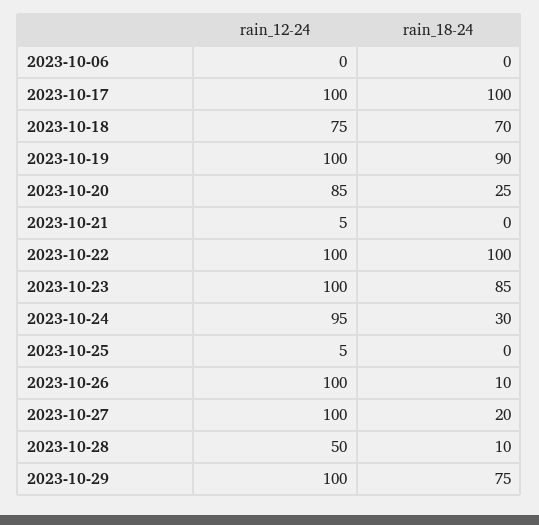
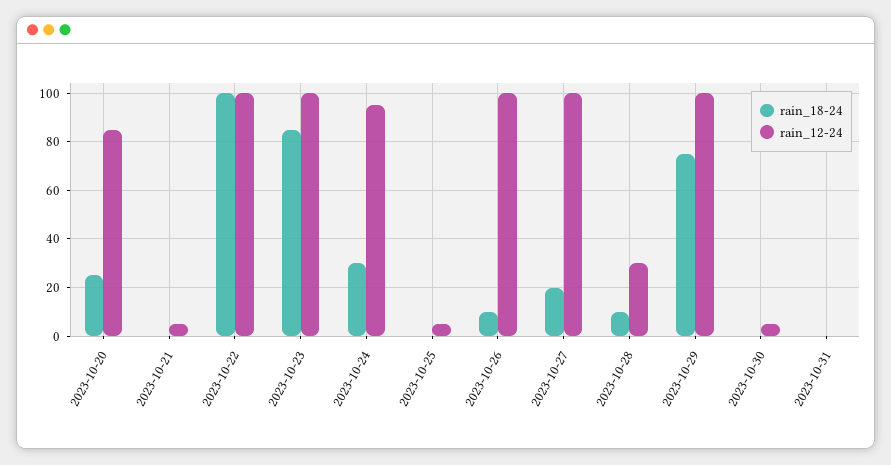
rain_12-24, 2023-10-06: 0 -> none
rain_18-24, 2023-10-06: 0 -> none
rain_12-24, 2023-10-17: 100 -> none
rain_18-24, 2023-10-17: 100 -> none
rain_12-24, 2023-10-18: 75 -> none
rain_18-24, 2023-10-18: 70 -> none
rain_12-24, 2023-10-19: 100 -> none
rain_18-24, 2023-10-19: 90 -> none
rain_12-24, 2023-10-28: 50 -> 30
rain_18-24, 2023-10-30: none -> 0
rain_12-24, 2023-10-30: none -> 5
rain_18-24, 2023-10-31: none -> 0
rain_12-24, 2023-10-31: none -> 0

